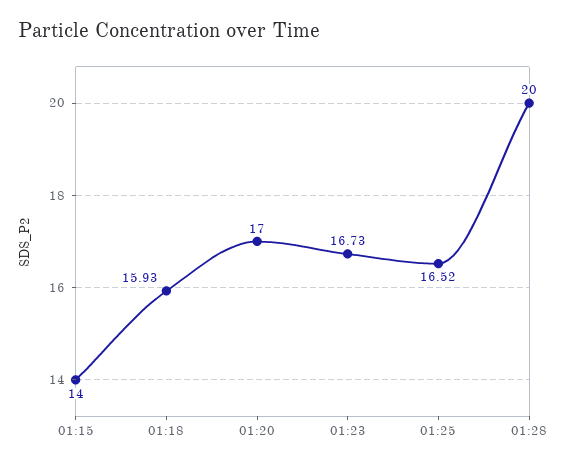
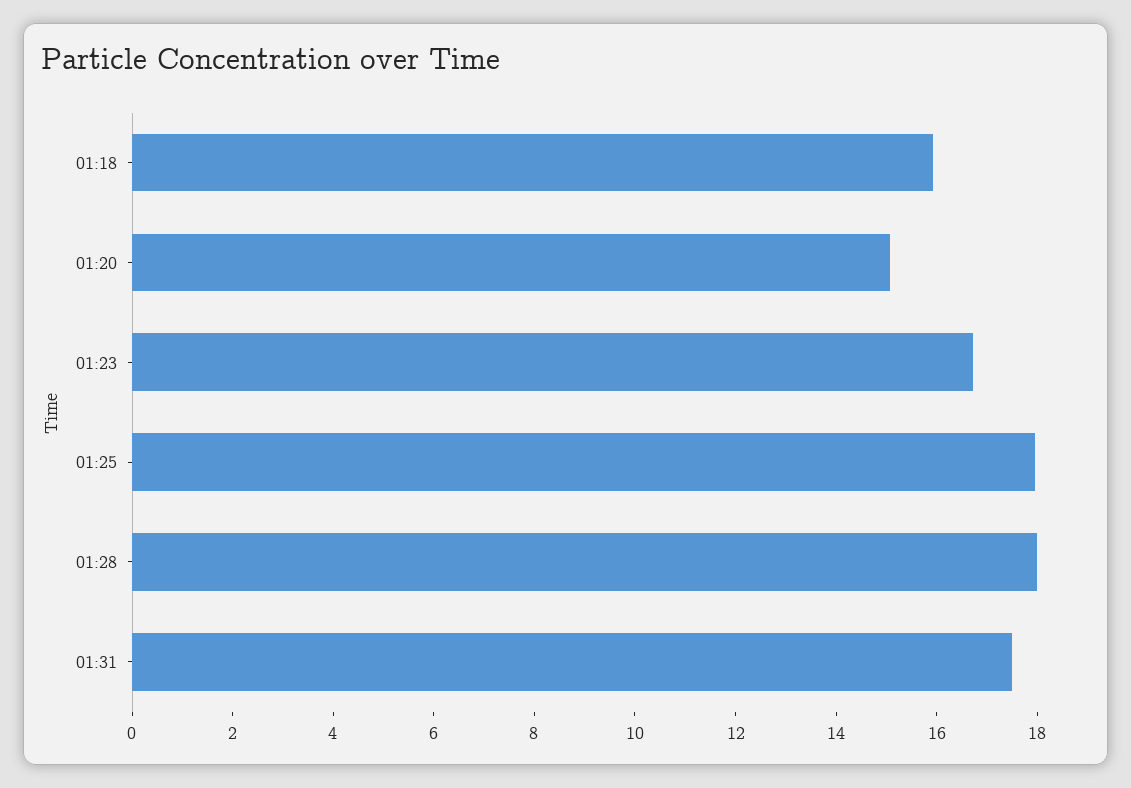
01:15: 14 -> none
01:20: 17 -> 15
01:25: 16.52 -> 18
01:28: 20 -> 18
01:31: none -> 17.5

